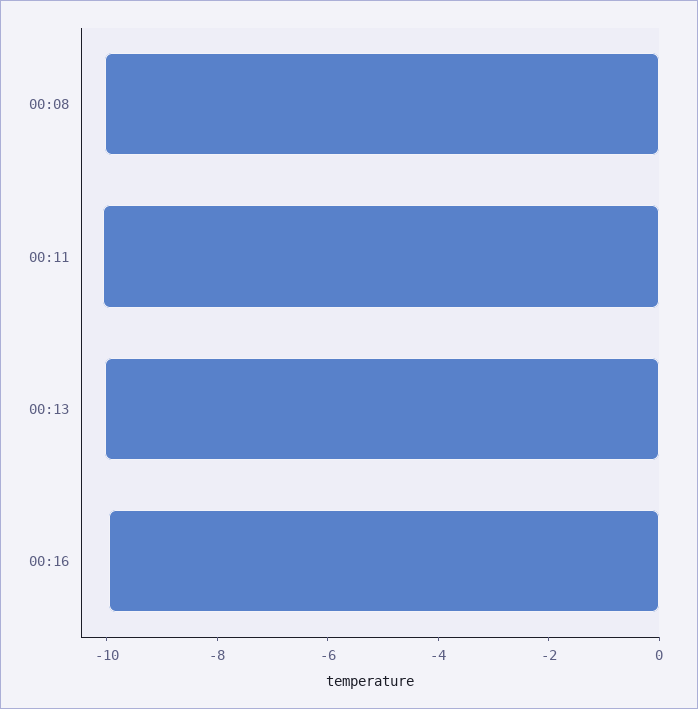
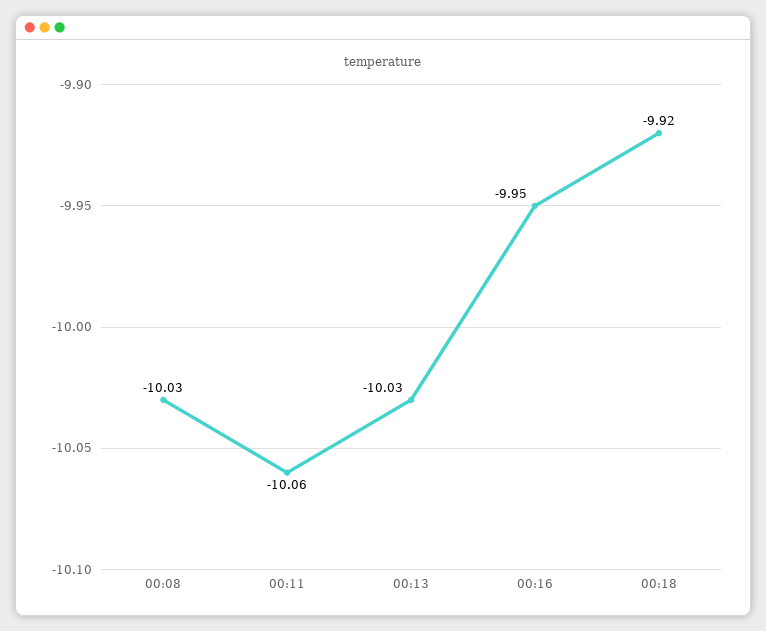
00:18: none -> -9.92

